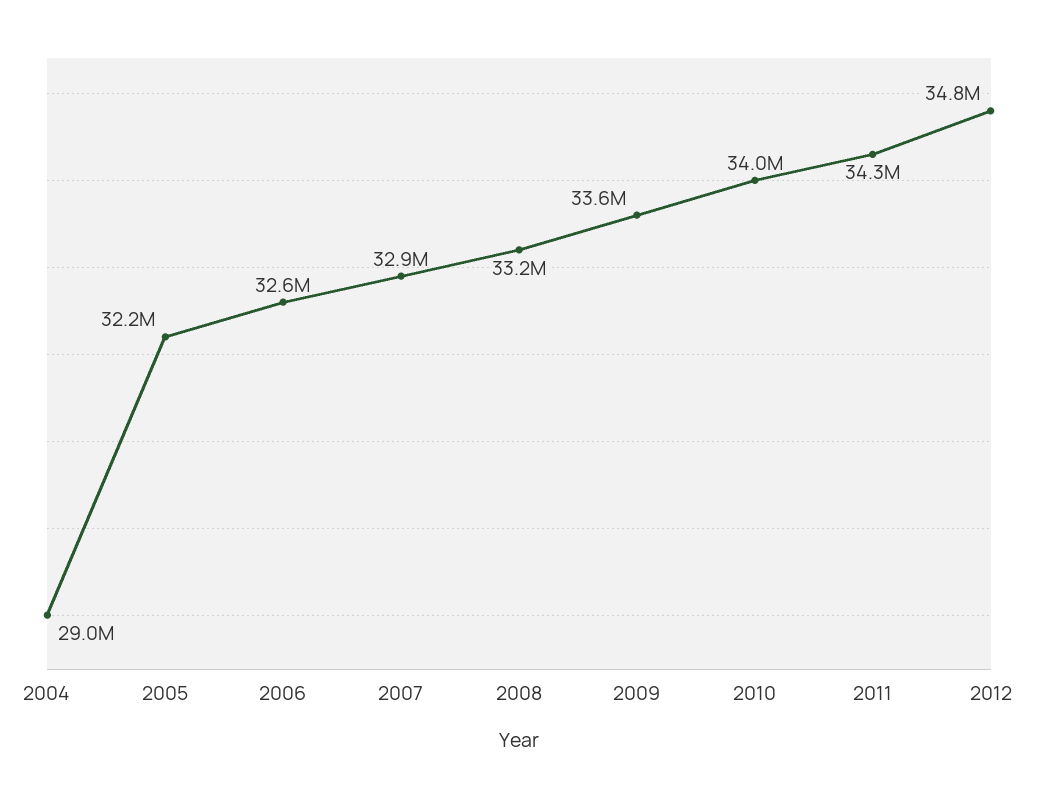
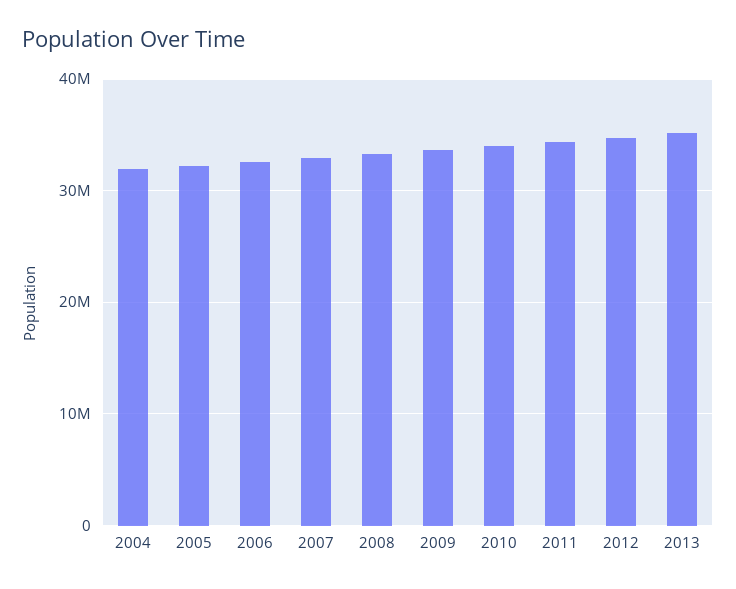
2004: 29000000 -> 32000000
2013: none -> 35000000

